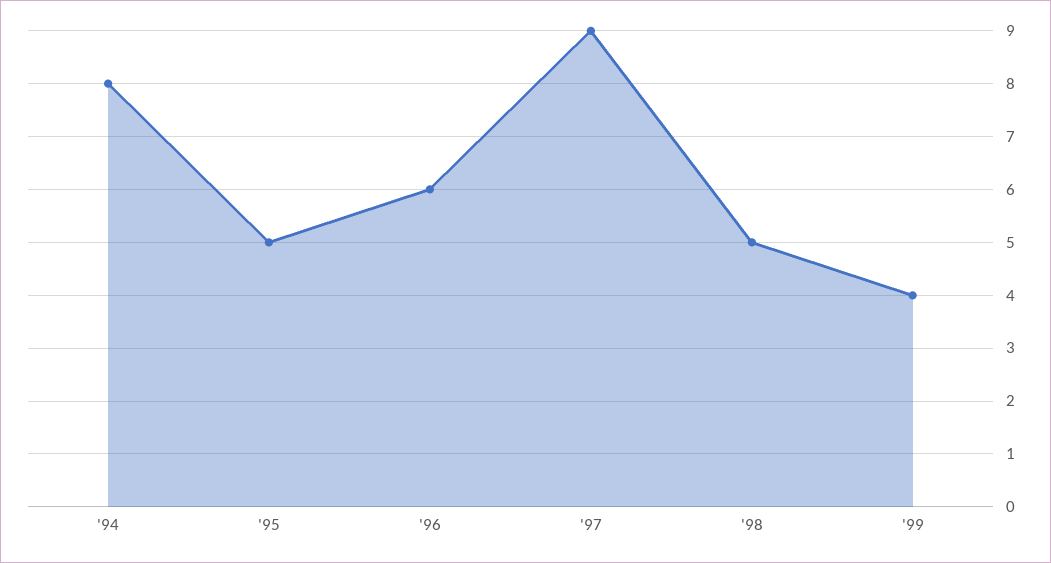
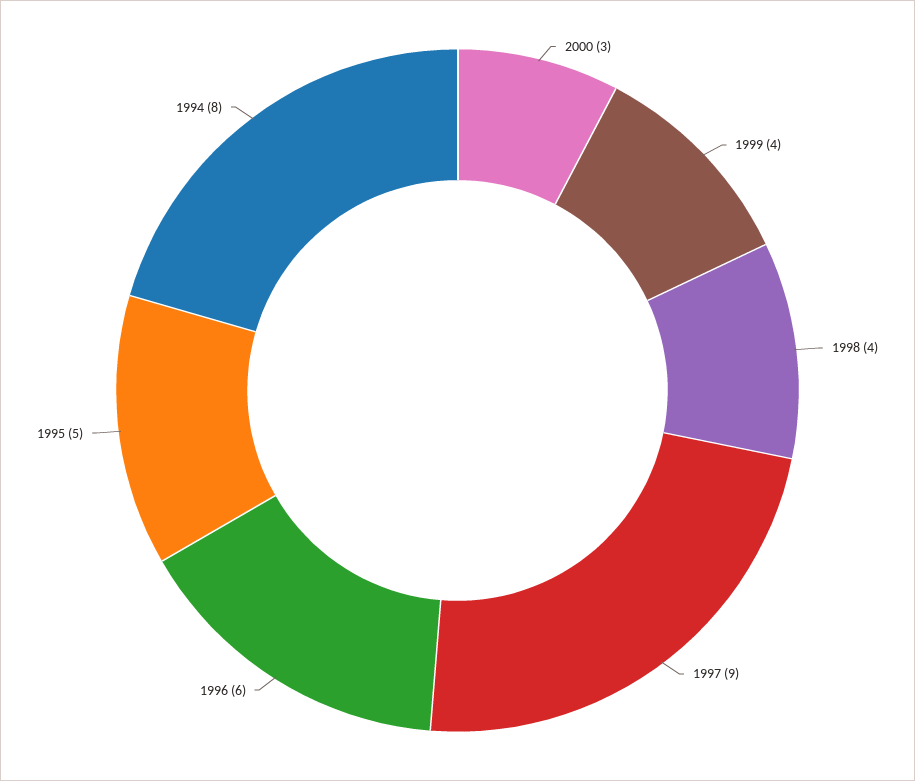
'98: 5 -> 4
2000: none -> 3

